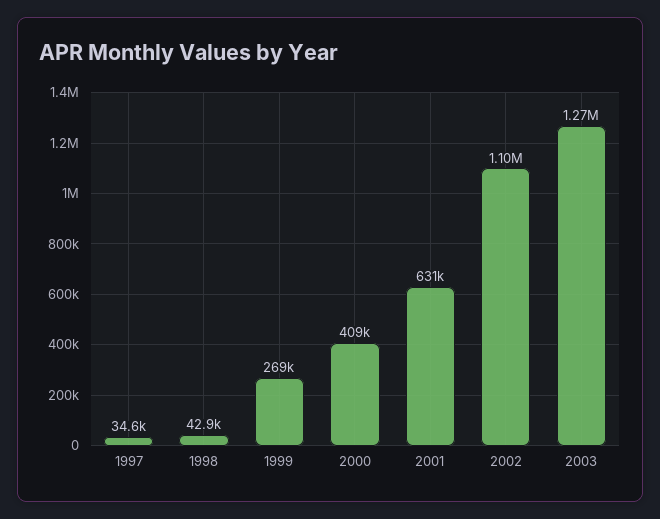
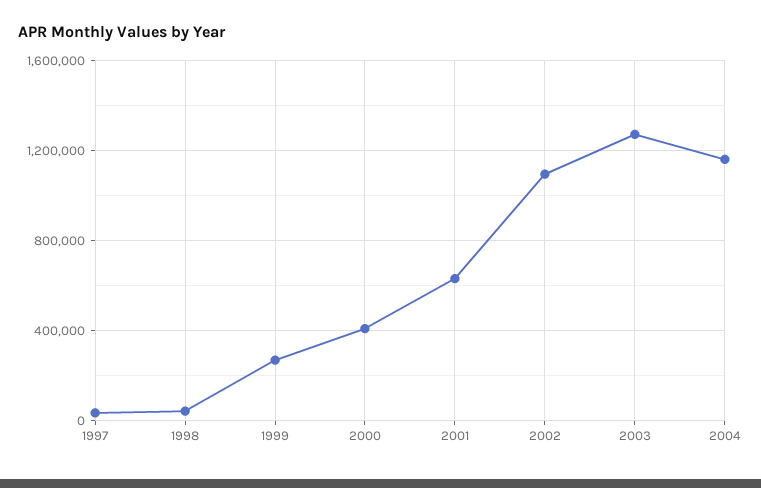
2004: none -> 1150000

